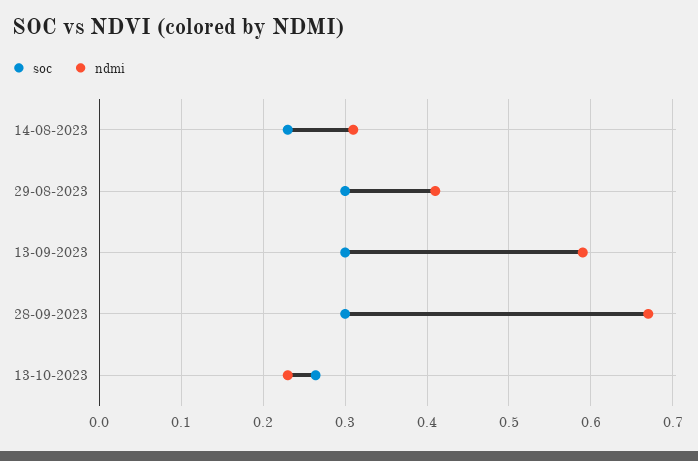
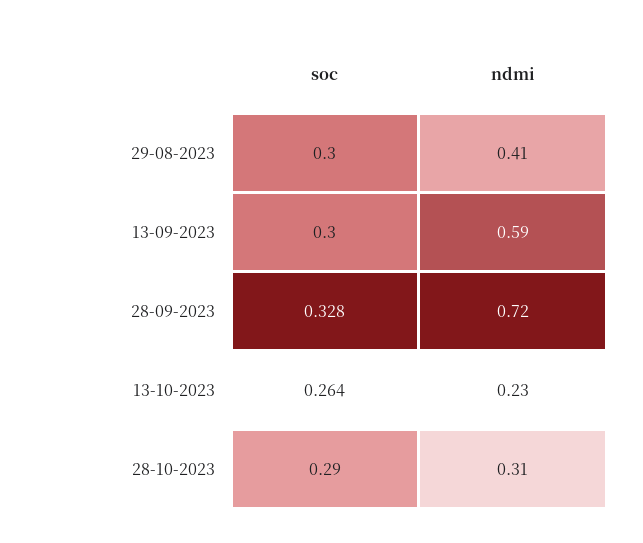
soc, 14-08-2023: 0.23 -> none
ndmi, 14-08-2023: 0.31 -> none
soc, 28-09-2023: 0.3 -> 0.328
ndmi, 28-09-2023: 0.67 -> 0.72
soc, 28-10-2023: none -> 0.29
ndmi, 28-10-2023: none -> 0.31

